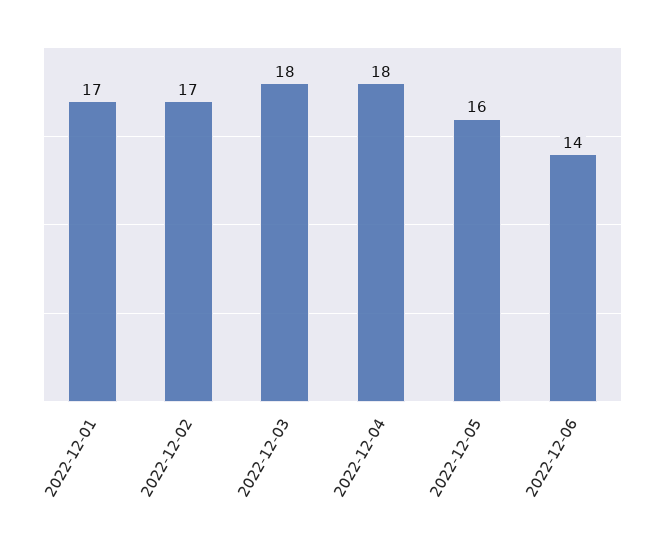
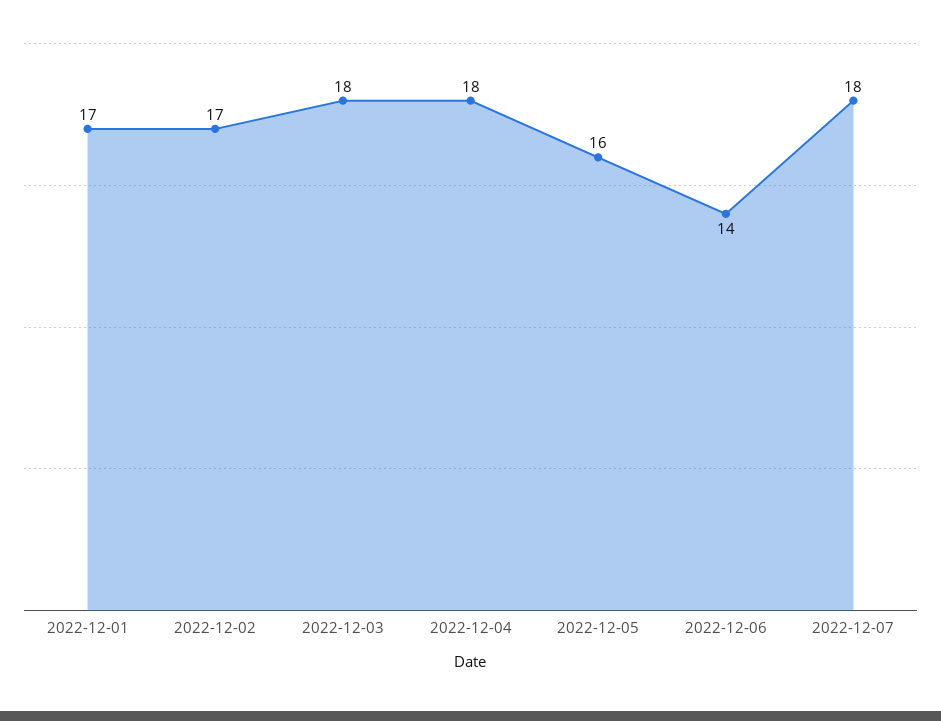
2022-12-07: none -> 18

